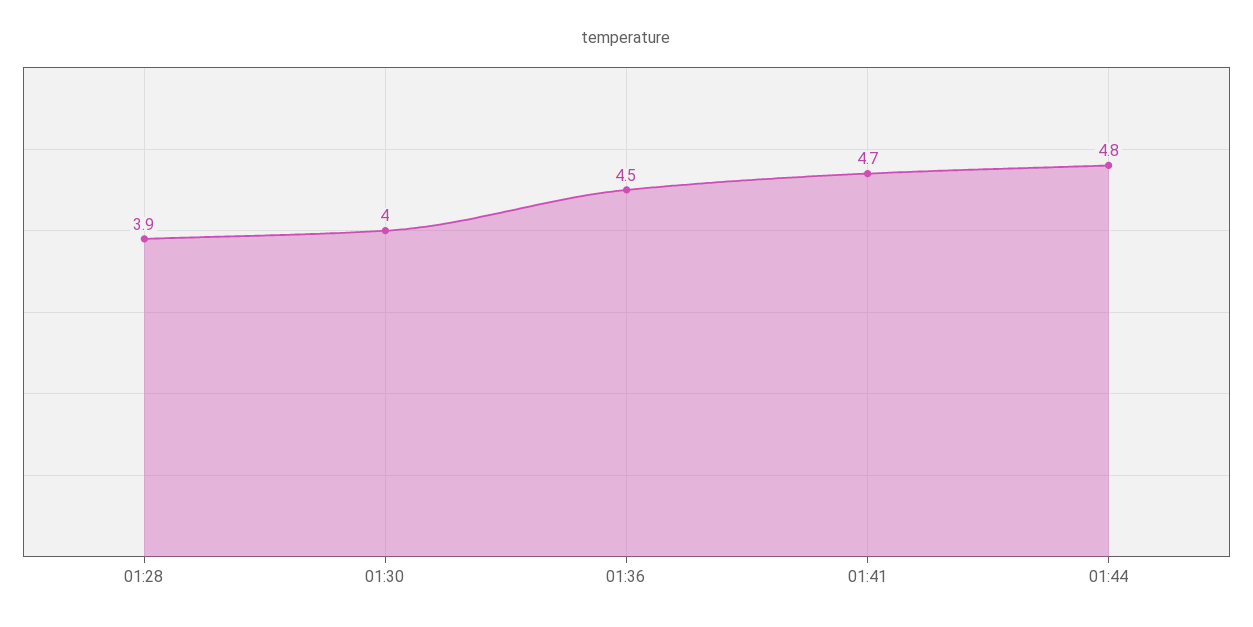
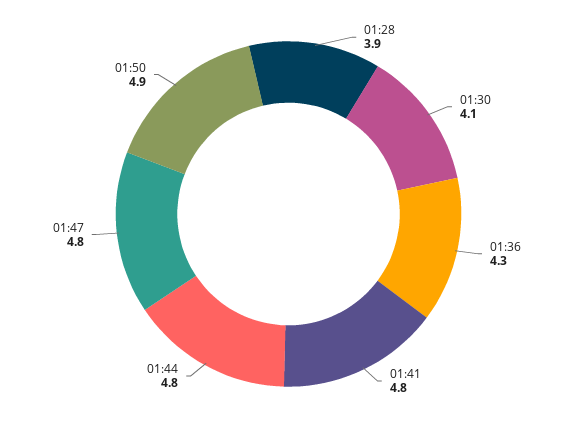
01:30: 4 -> 4.1
01:36: 4.5 -> 4.3
01:41: 4.7 -> 4.8
01:47: none -> 4.8
01:50: none -> 4.9

